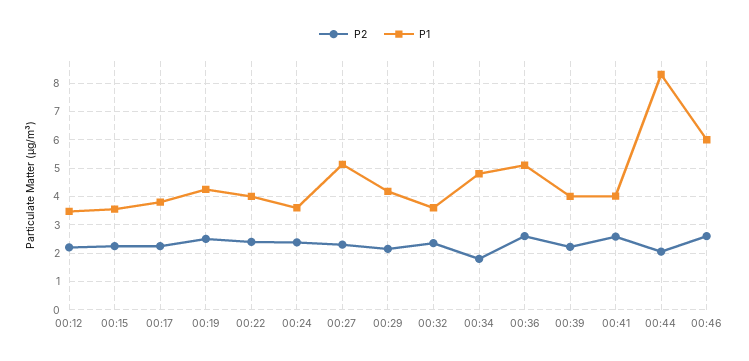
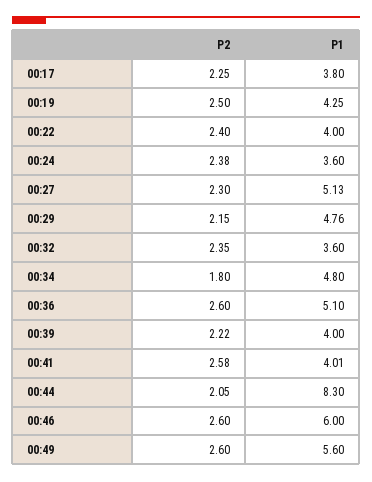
P2, 00:12: 2.25 -> none
P1, 00:12: 3.5 -> none
P2, 00:15: 2.25 -> none
P1, 00:15: 3.5 -> none
P1, 00:29: 4.25 -> 4.76
P2, 00:49: none -> 2.6
P1, 00:49: none -> 5.6

